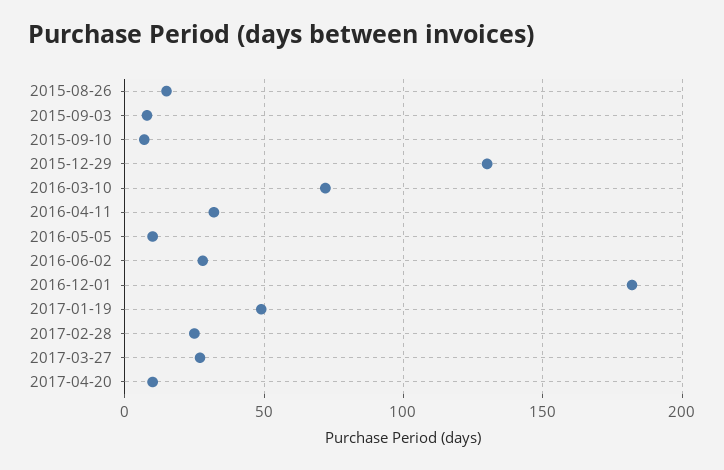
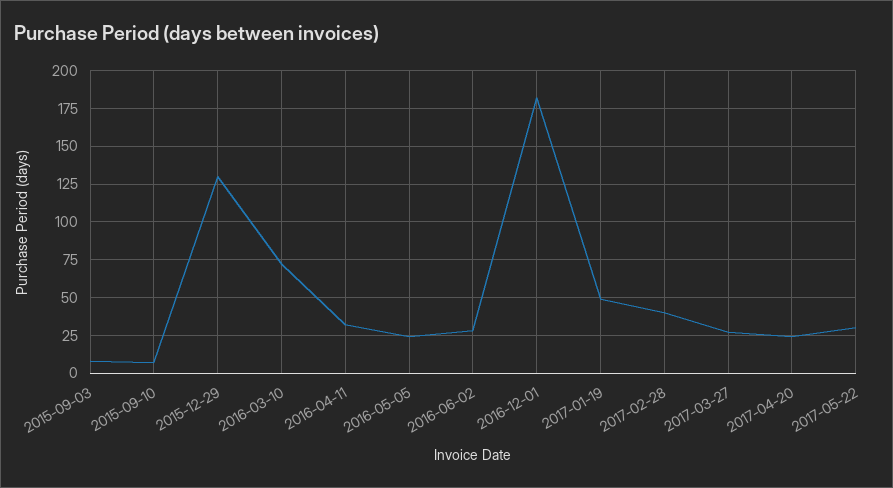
2015-08-26: 15 -> none
2016-05-05: 10 -> 25
2017-02-28: 25 -> 40
2017-04-20: 10 -> 25
2017-05-22: none -> 30

